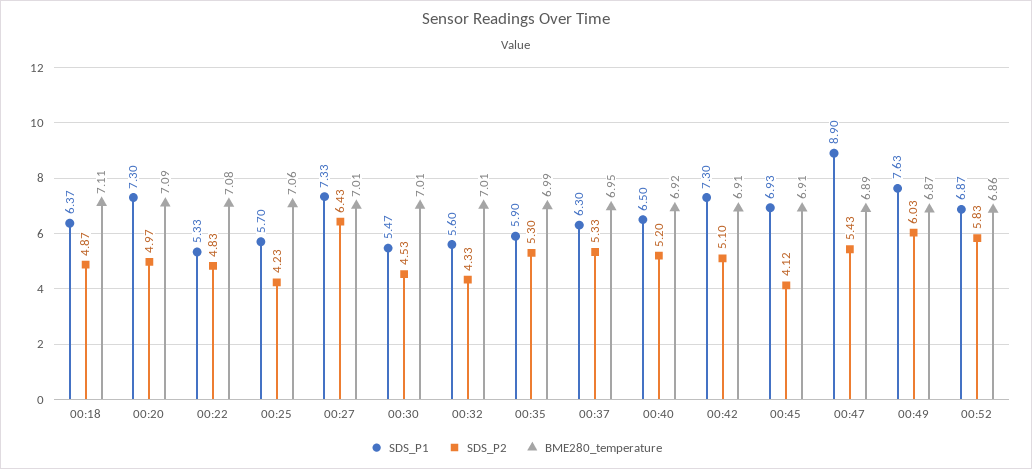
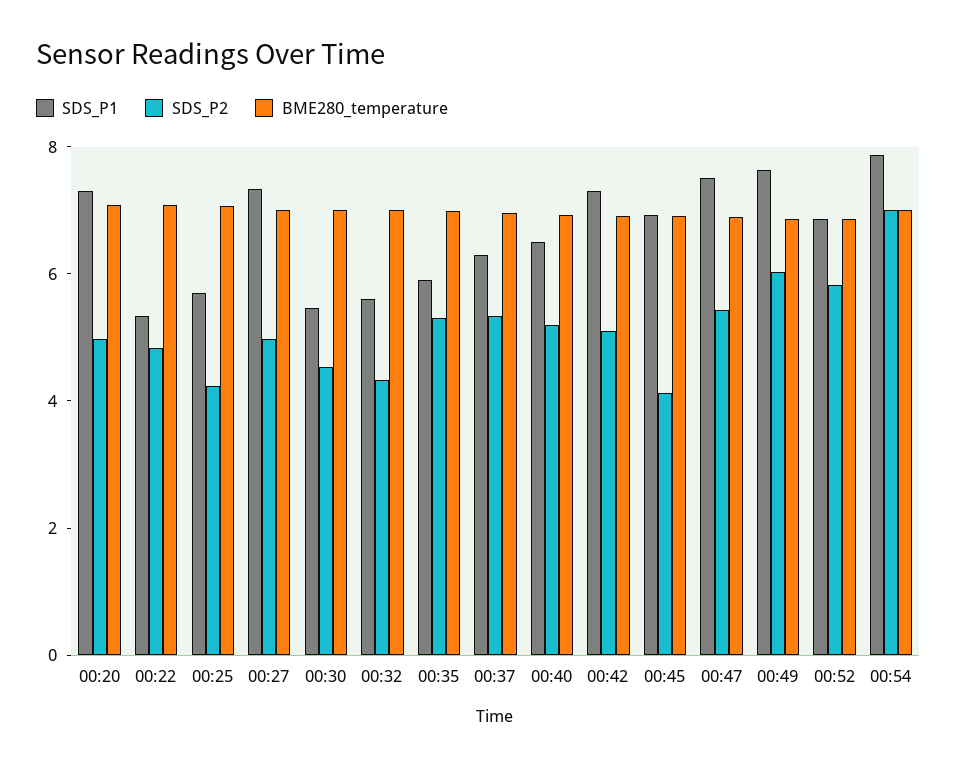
SDS_P1, 00:18: 6.37 -> none
SDS_P2, 00:18: 4.87 -> none
BME280_temperature, 00:18: 7.11 -> none
SDS_P2, 00:27: 6.43 -> 5
SDS_P1, 00:47: 8.9 -> 7.5
SDS_P1, 00:54: none -> 8
SDS_P2, 00:54: none -> 7
BME280_temperature, 00:54: none -> 7

